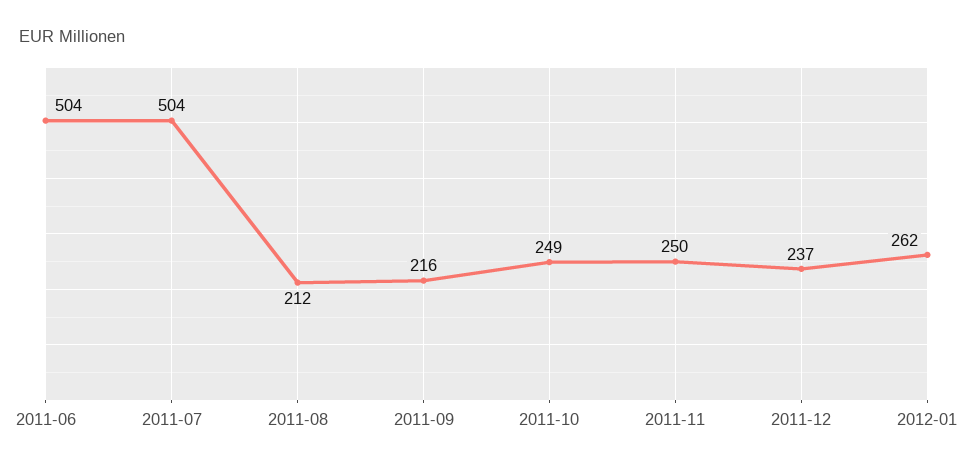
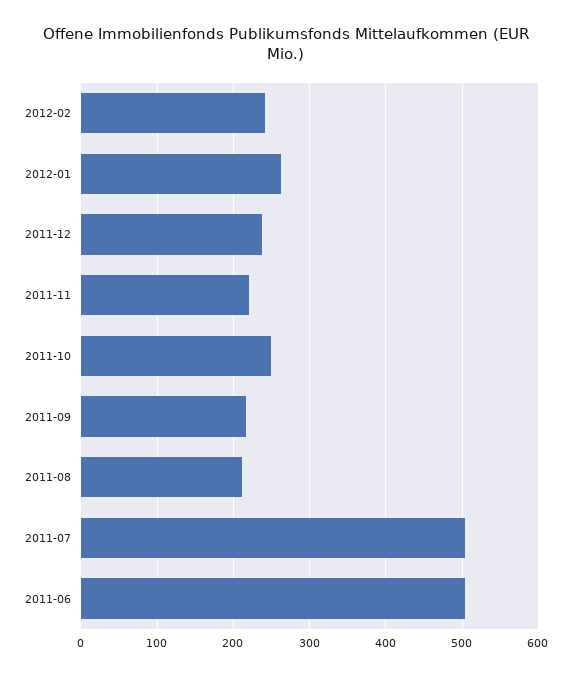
2011-11: 250 -> 220
2012-02: none -> 240

